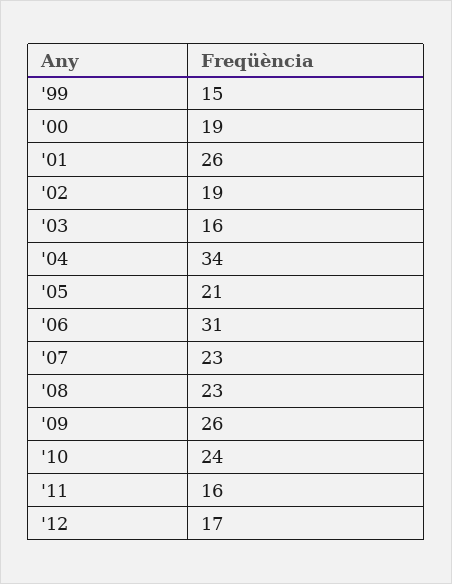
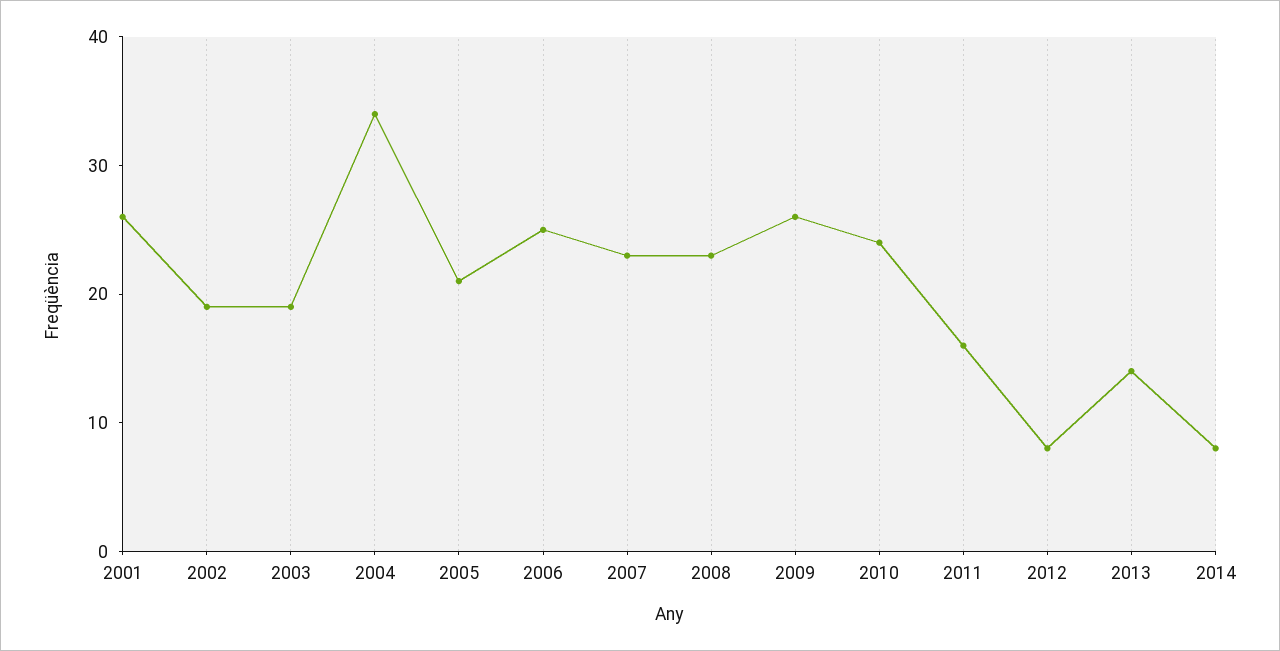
'99: 15 -> none
'00: 19 -> none
'03: 16 -> 19
'06: 31 -> 25
'12: 17 -> 8
2013: none -> 14
2014: none -> 8

